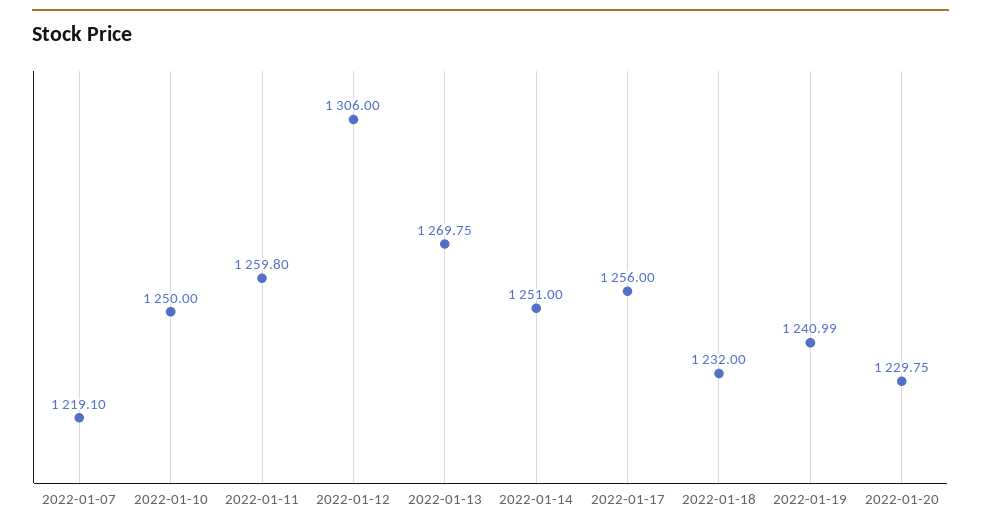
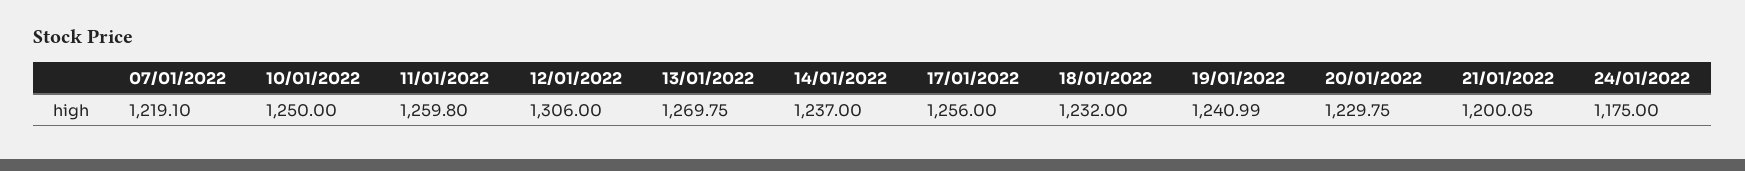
2022-01-14: 1251 -> 1237
21/01/2022: none -> 1200.05
24/01/2022: none -> 1175

